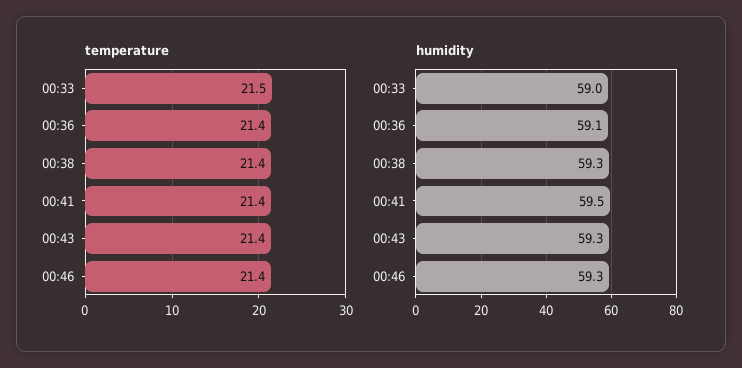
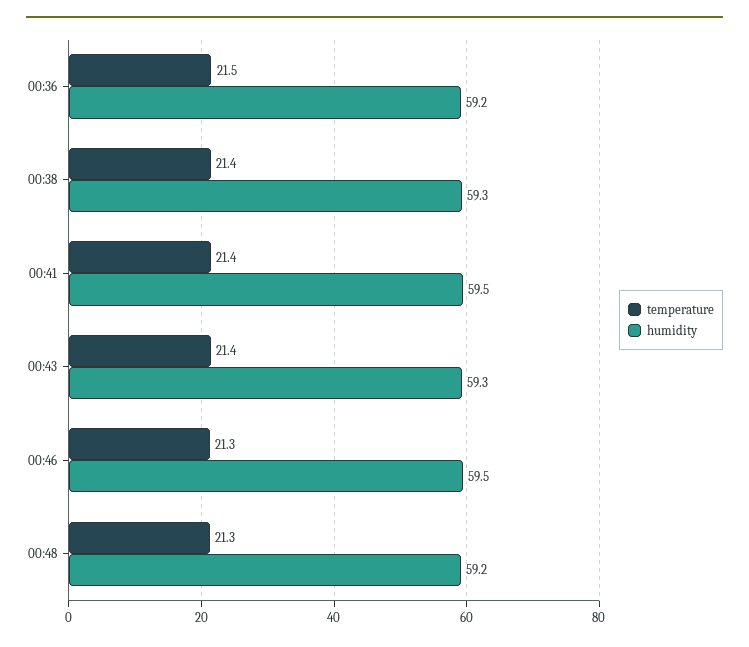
temperature, 00:33: 21.5 -> none
temperature, 00:36: 21.4 -> 21.5
temperature, 00:46: 21.4 -> 21.3
humidity, 00:33: 59 -> none
humidity, 00:36: 59.1 -> 59.2
humidity, 00:46: 59.3 -> 59.5
temperature, 00:48: none -> 21.3
humidity, 00:48: none -> 59.2

